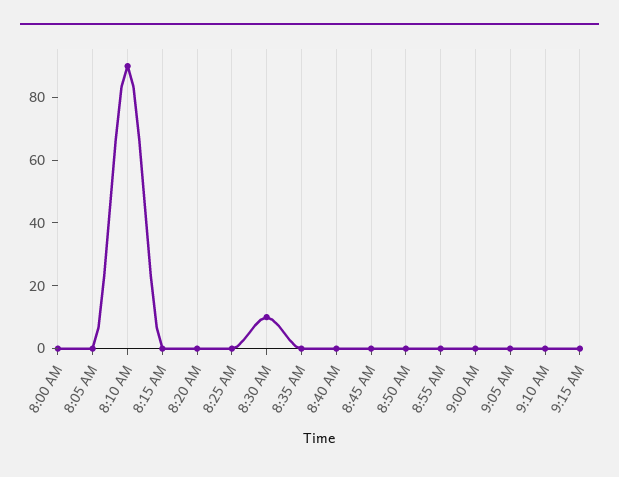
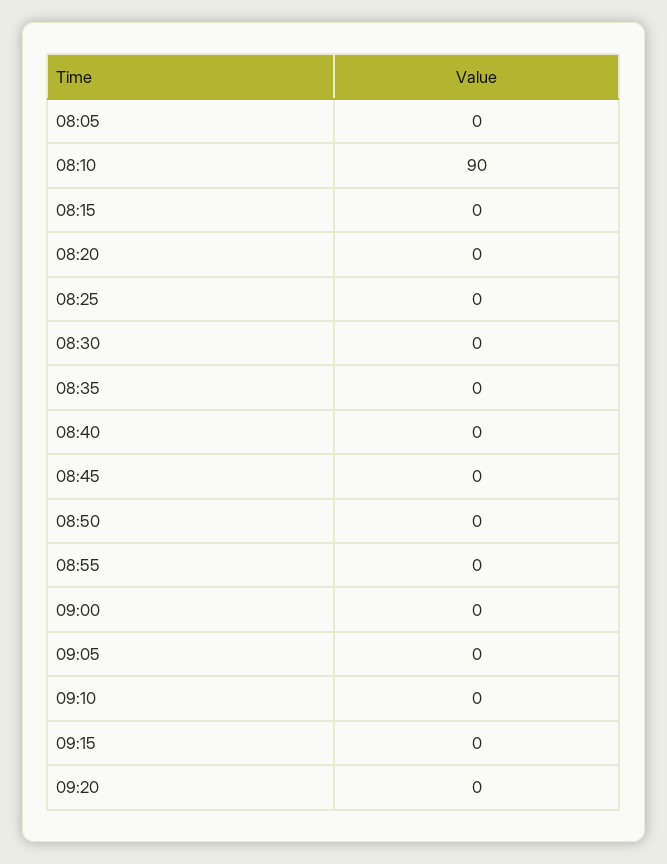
8:00 AM: 0 -> none
8:30 AM: 10 -> 0
09:20: none -> 0

